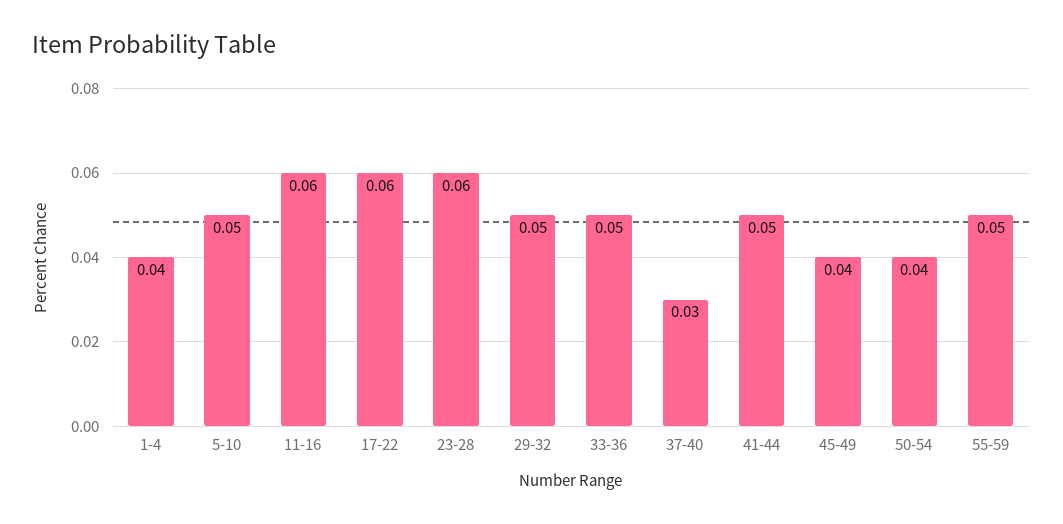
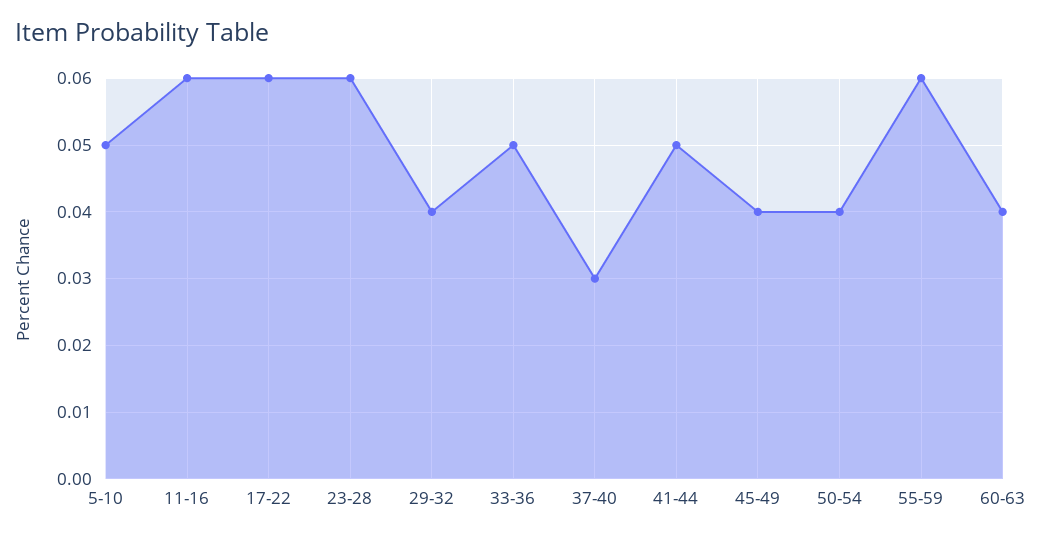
1-4: 0.04 -> none
29-32: 0.05 -> 0.04
55-59: 0.05 -> 0.06
60-63: none -> 0.04

